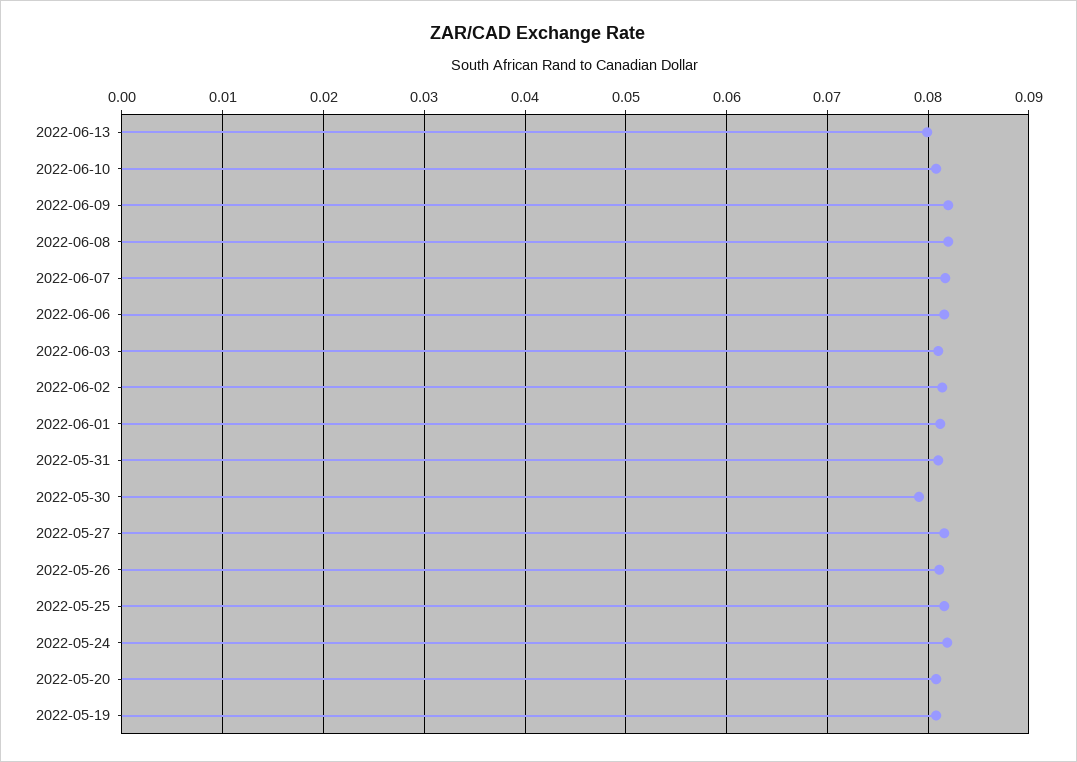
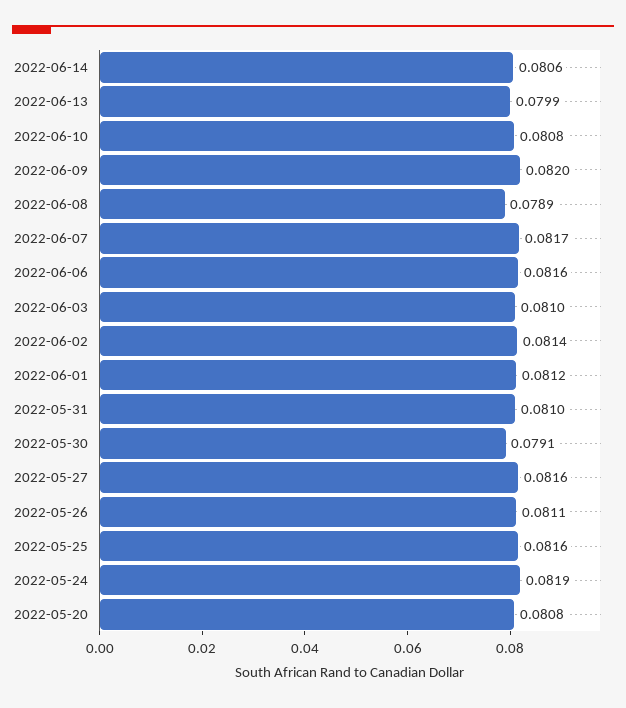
2022-06-08: 0.082 -> 0.0789
2022-05-19: 0.081 -> none
2022-06-14: none -> 0.0806

